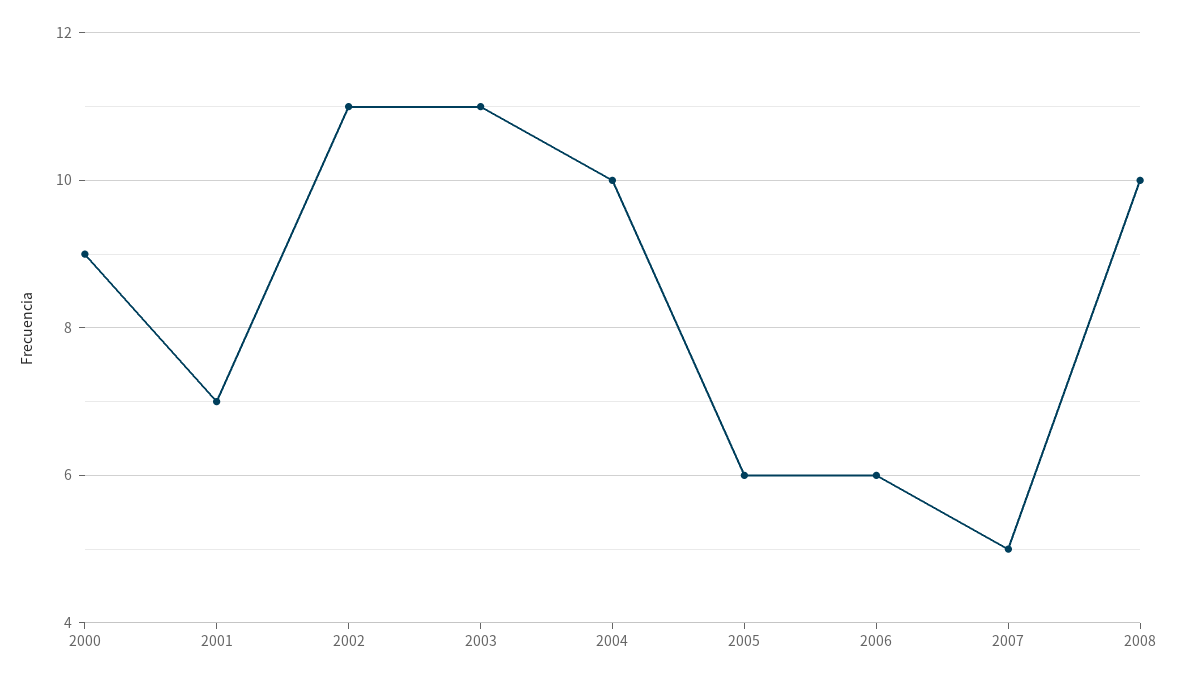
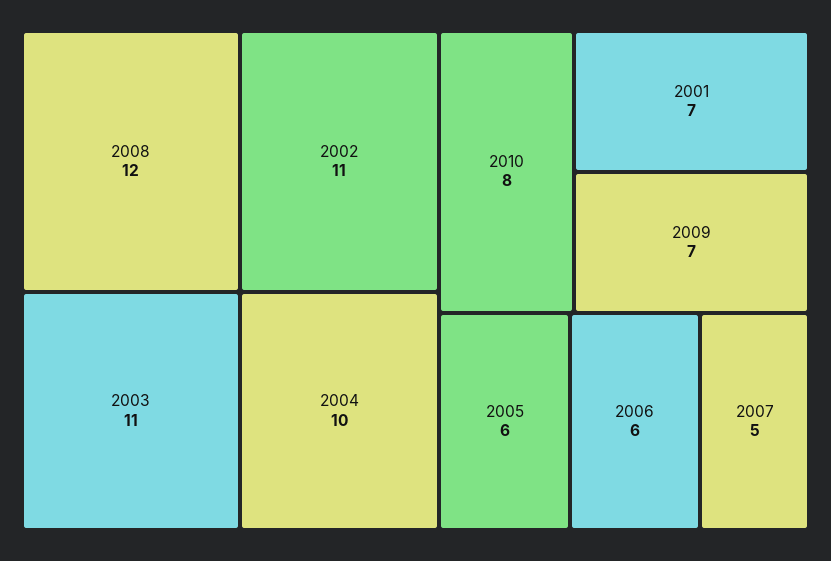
2000: 9 -> none
2008: 10 -> 12
2010: none -> 8
2009: none -> 7

